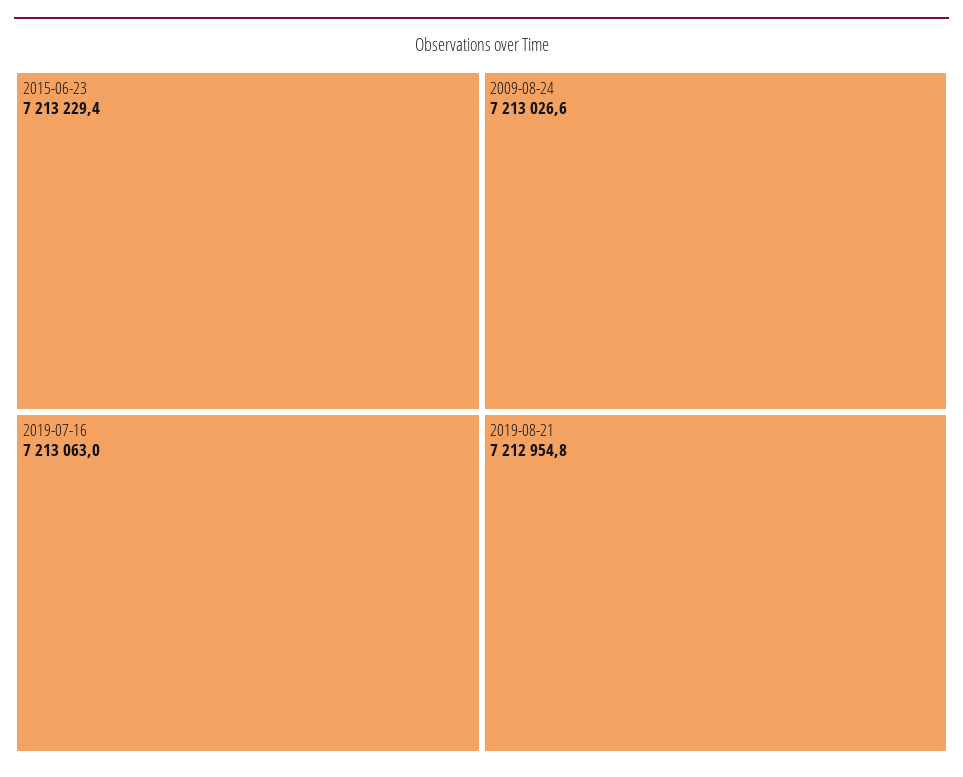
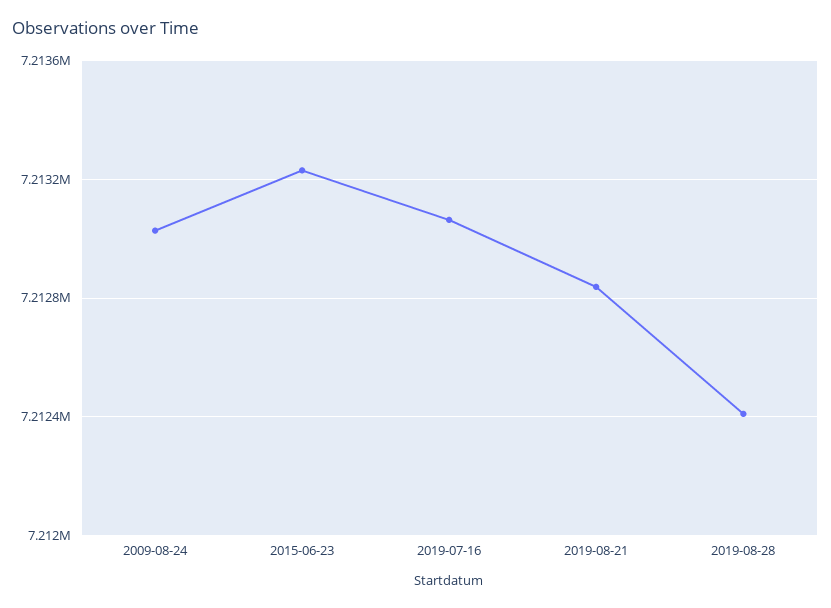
2019-08-21: 7212954.8 -> 7212850
2019-08-28: none -> 7212400

